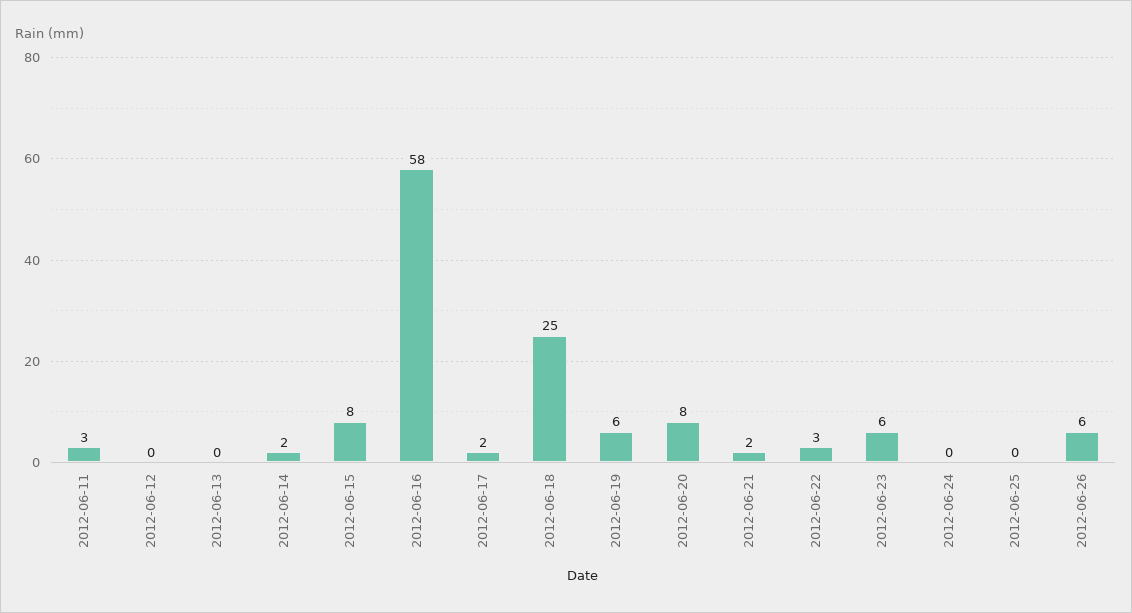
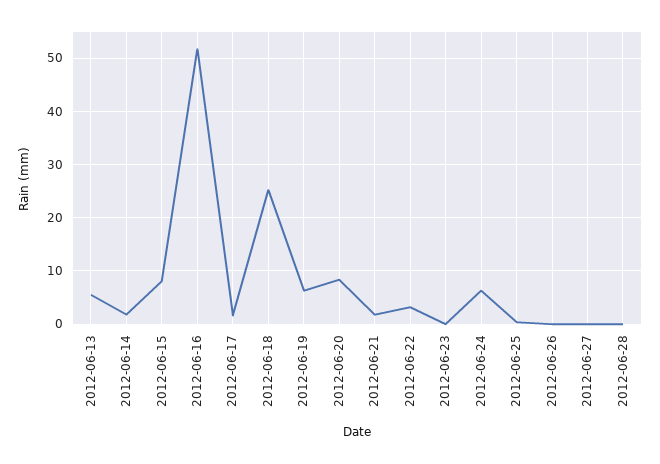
2012-06-11: 3 -> none
2012-06-12: 0 -> none
2012-06-13: 0 -> 6
2012-06-16: 58 -> 52
2012-06-23: 6 -> 0
2012-06-24: 0 -> 6
2012-06-26: 6 -> 0
2012-06-27: none -> 0
2012-06-28: none -> 0

